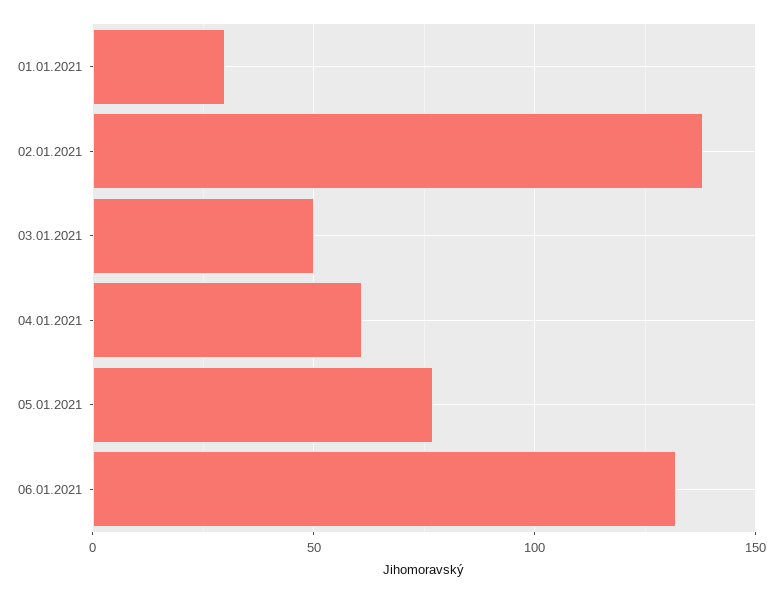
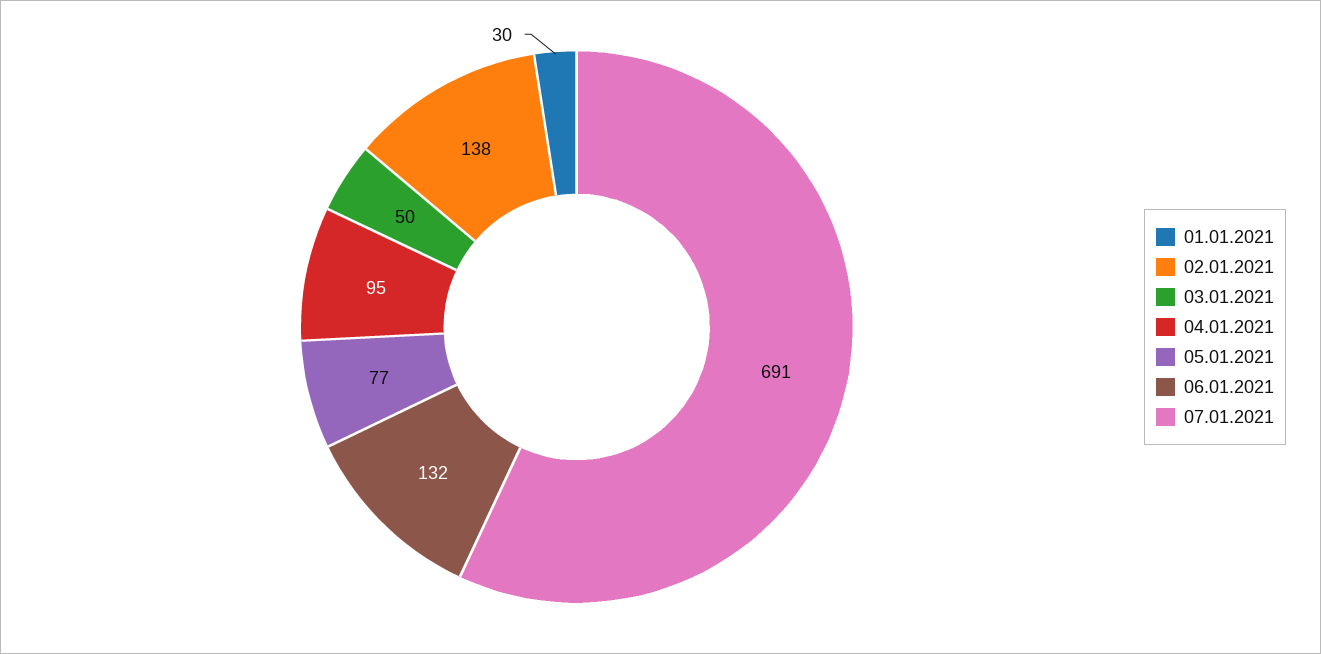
04.01.2021: 60 -> 95
07.01.2021: none -> 691

